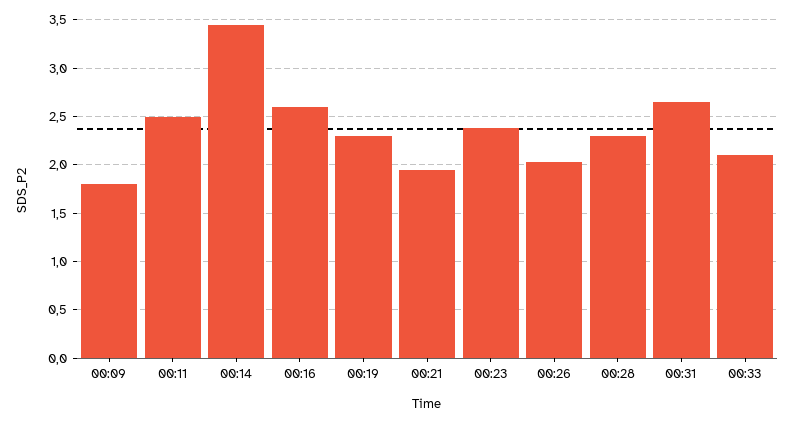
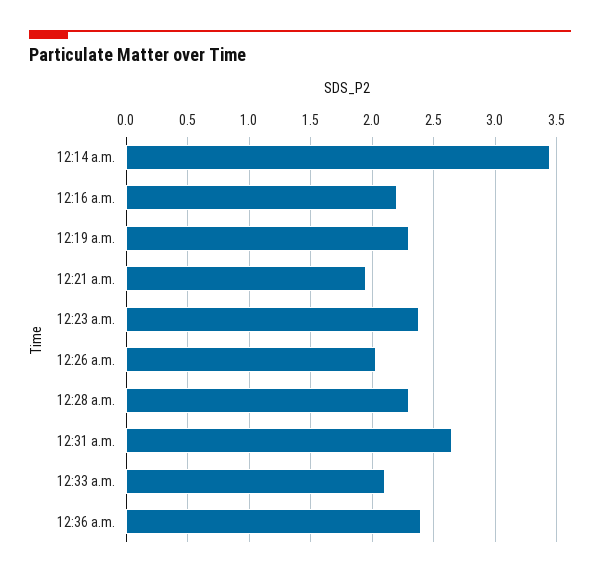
00:09: 1.8 -> none
00:11: 2.5 -> none
00:16: 2.6 -> 2.2
12:36 a.m.: none -> 2.4

